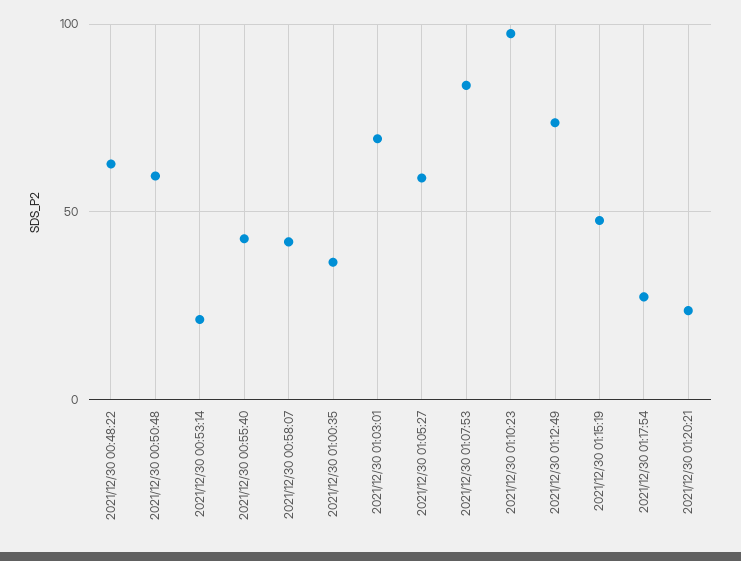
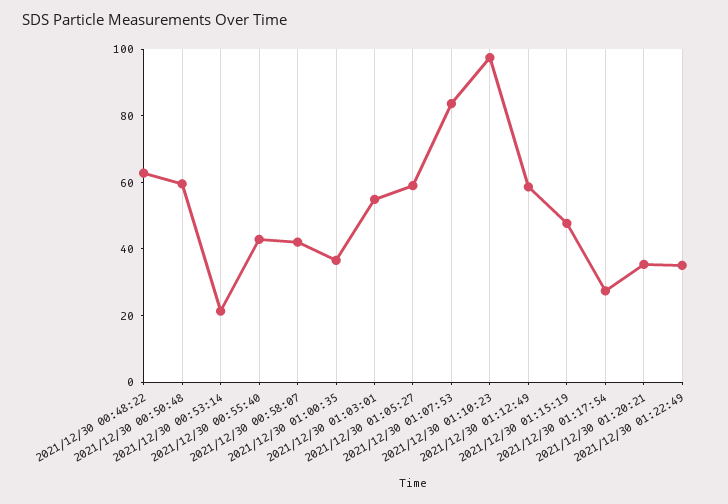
2021/12/30 01:03:01: 70 -> 55
2021/12/30 01:12:49: 75 -> 60
2021/12/30 01:20:21: 25 -> 35
2021/12/30 01:22:49: none -> 35

